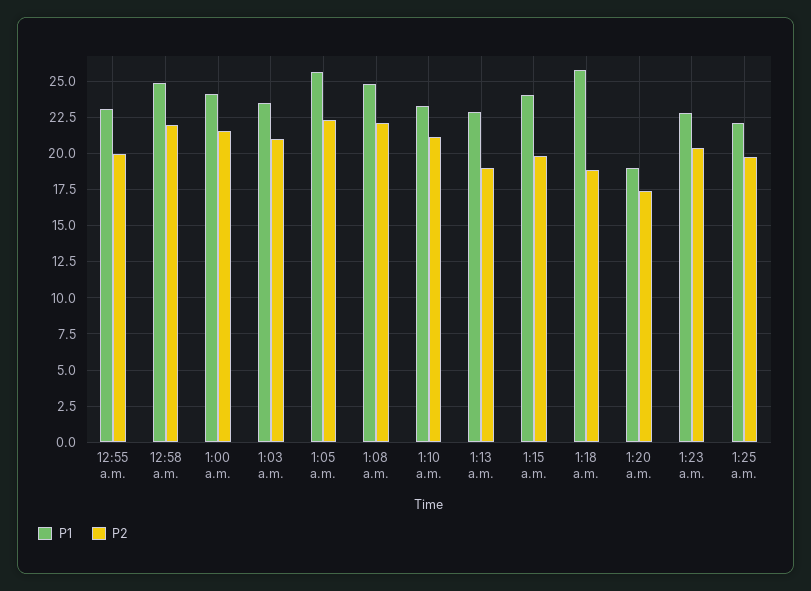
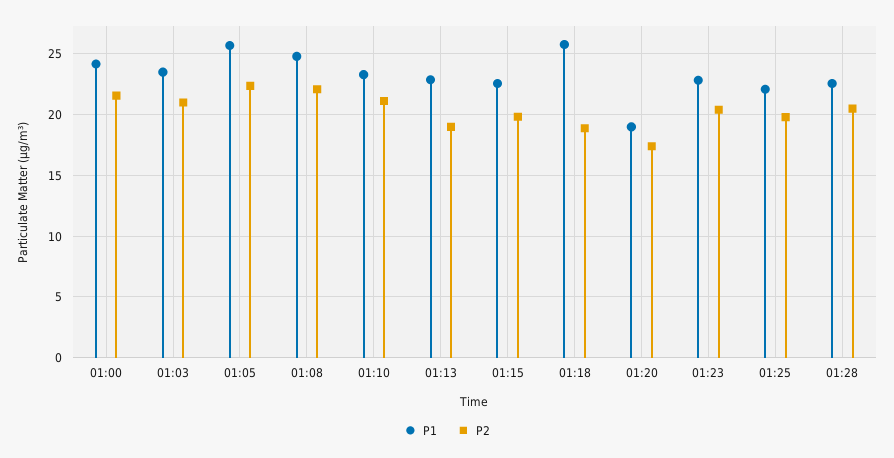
P1, 12:55 a.m.: 23 -> none
P2, 12:55 a.m.: 20 -> none
P1, 12:58 a.m.: 25 -> none
P2, 12:58 a.m.: 22 -> none
P1, 1:15 a.m.: 24 -> 22.5
P1, 01:28: none -> 22.5
P2, 01:28: none -> 20.5

